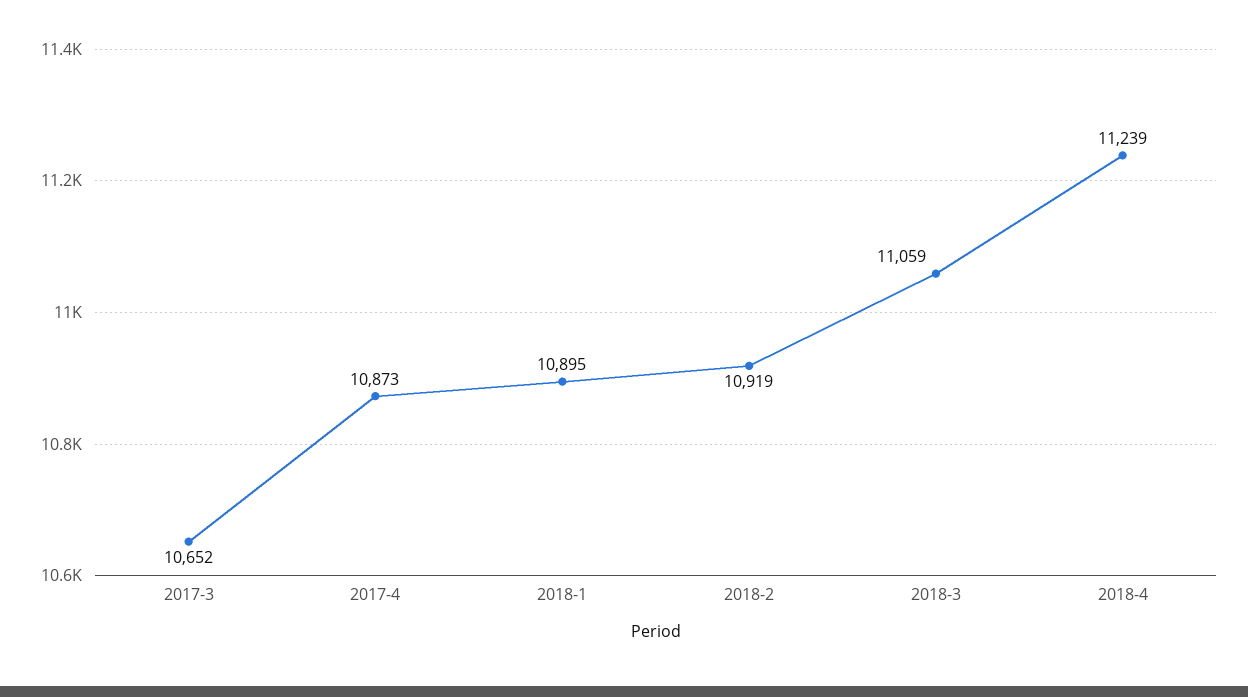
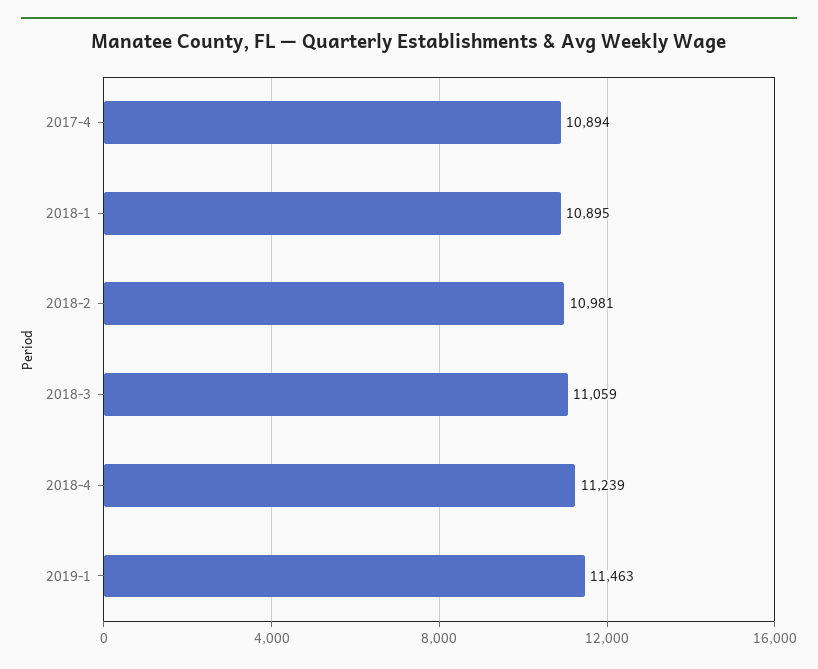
2017-3: 10652 -> none
2017-4: 10873 -> 10894
2018-2: 10919 -> 10981
2019-1: none -> 11463

